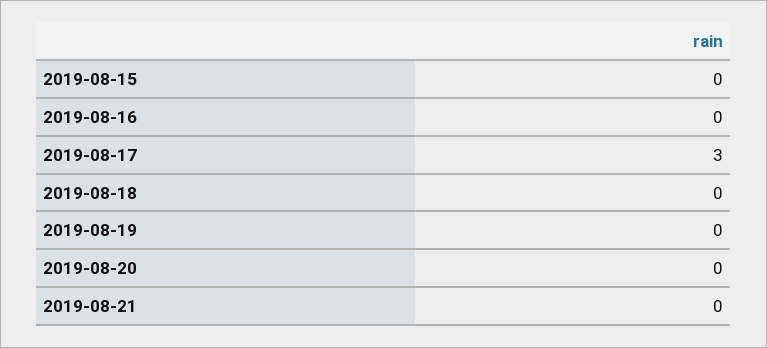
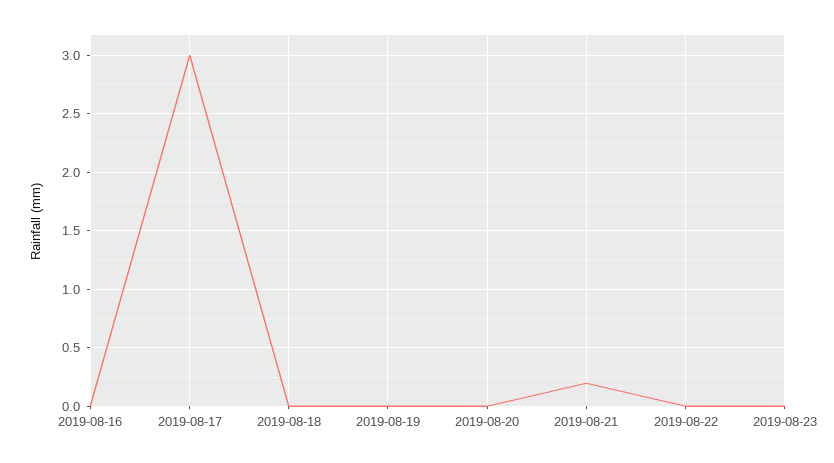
2019-08-15: 0 -> none
2019-08-21: 0 -> 0.2
2019-08-22: none -> 0
2019-08-23: none -> 0

